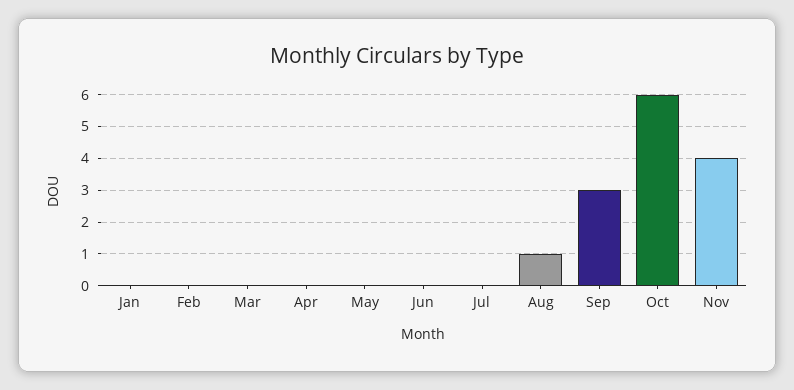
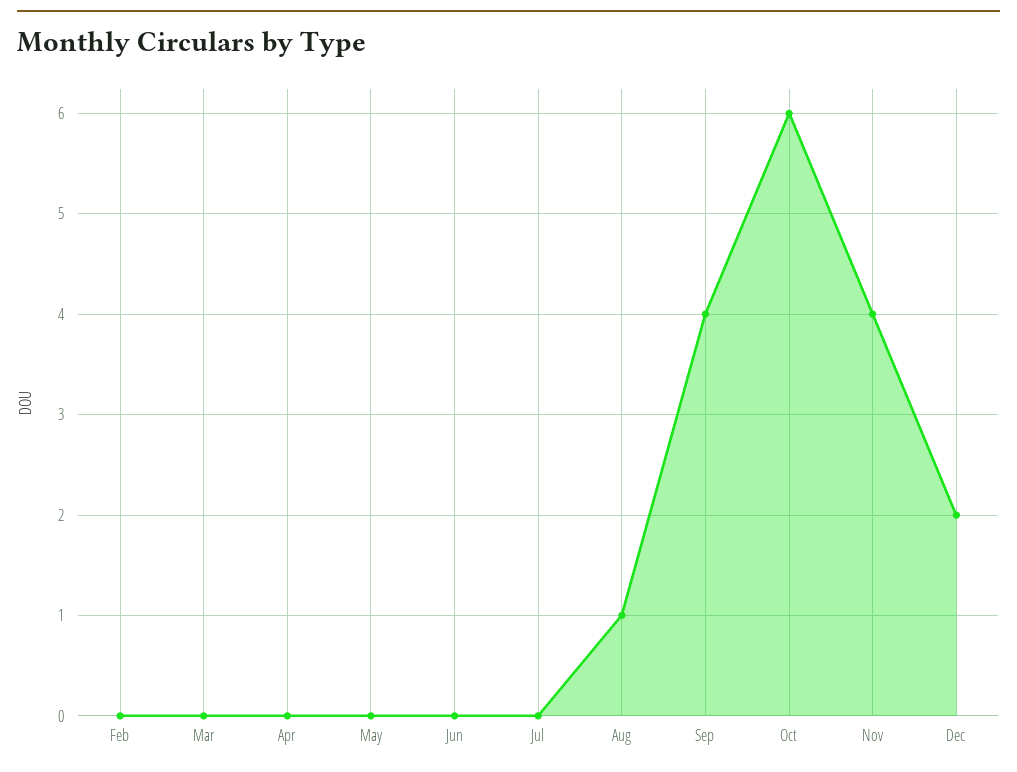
Jan: 0 -> none
Sep: 3 -> 4
Dec: none -> 2

